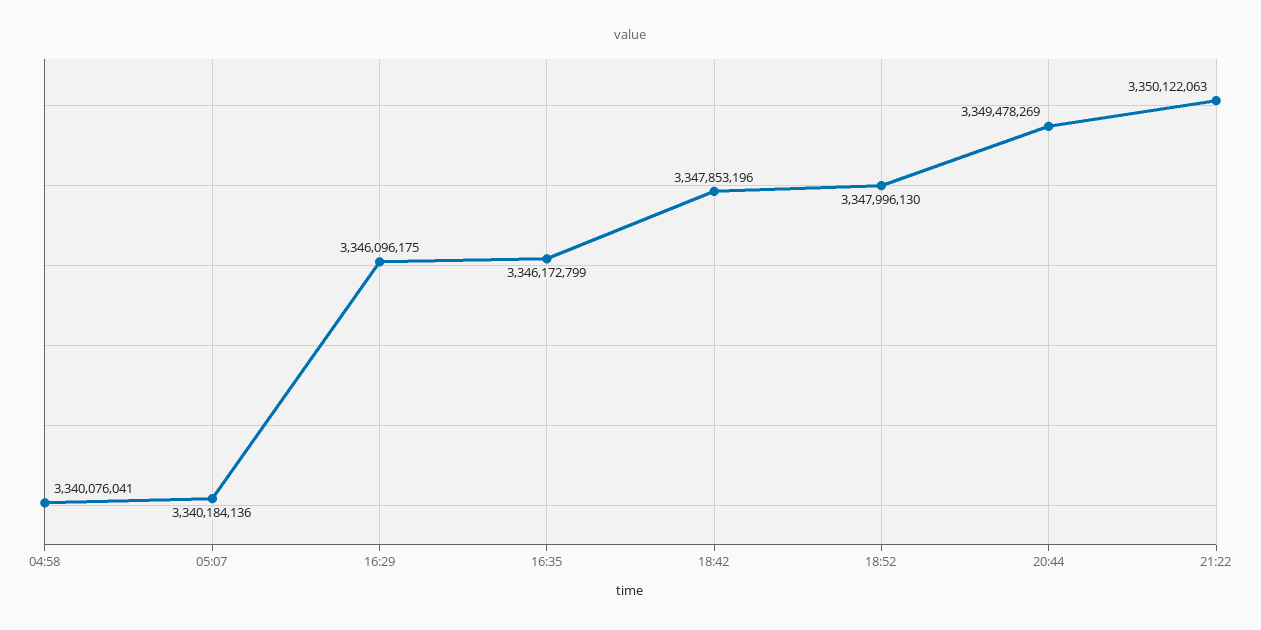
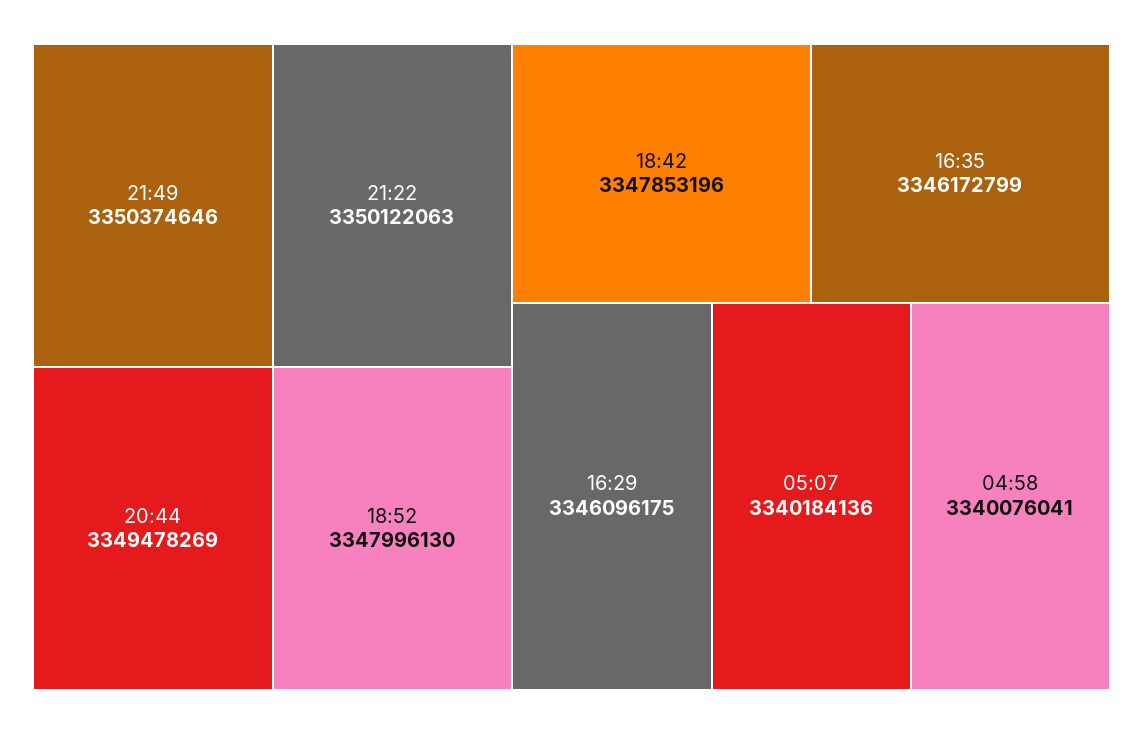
21:49: none -> 3350374646

